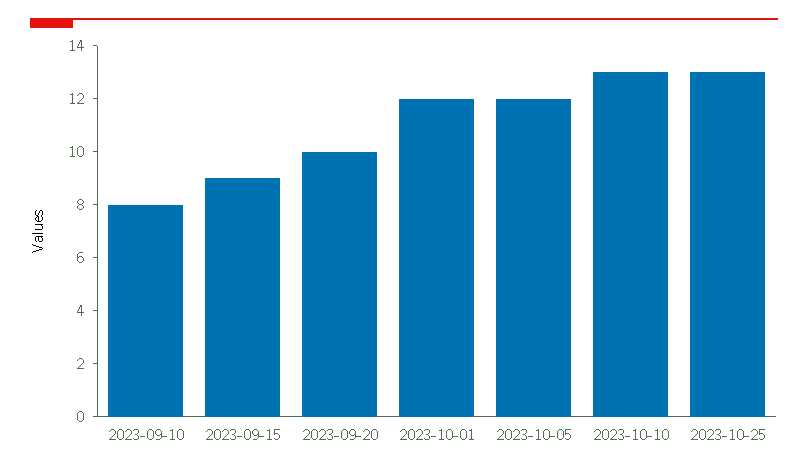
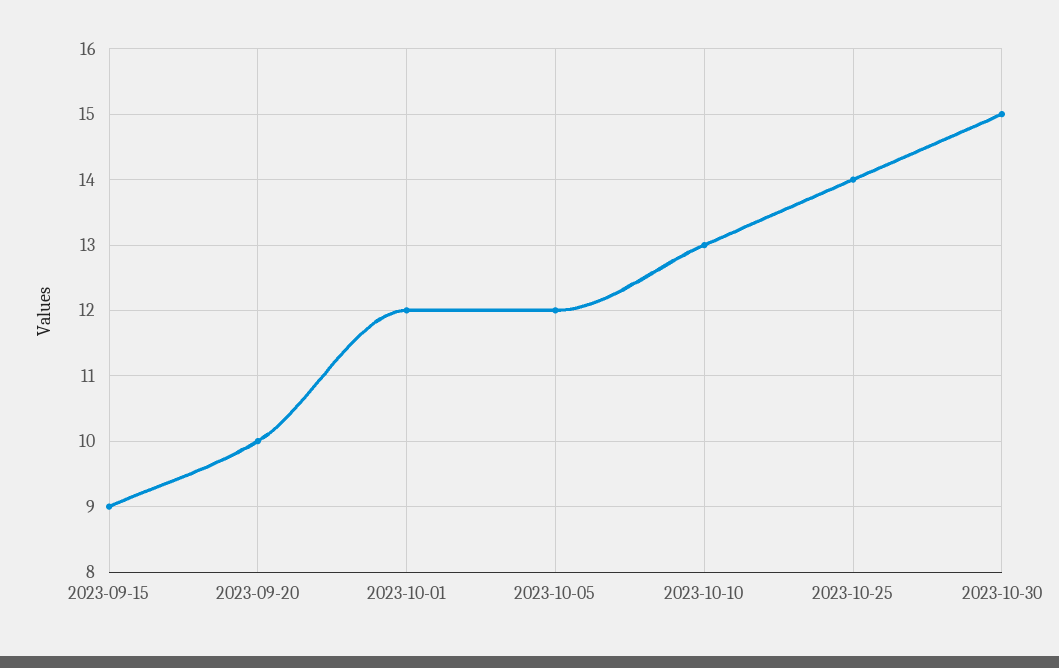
2023-09-10: 8 -> none
2023-10-25: 13 -> 14
2023-10-30: none -> 15

